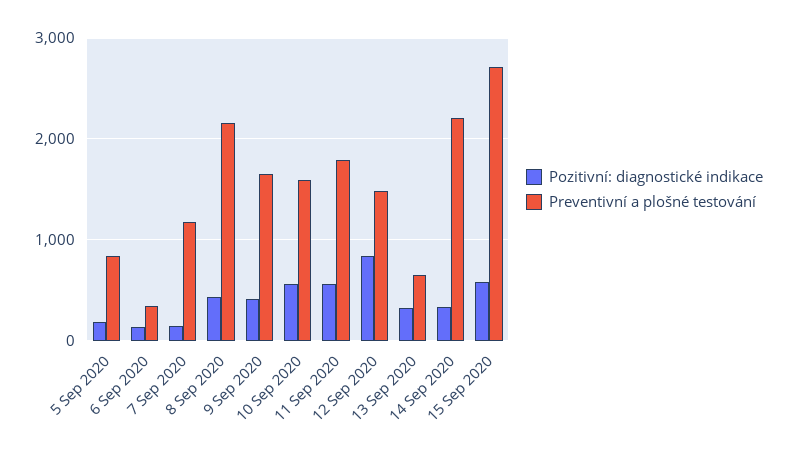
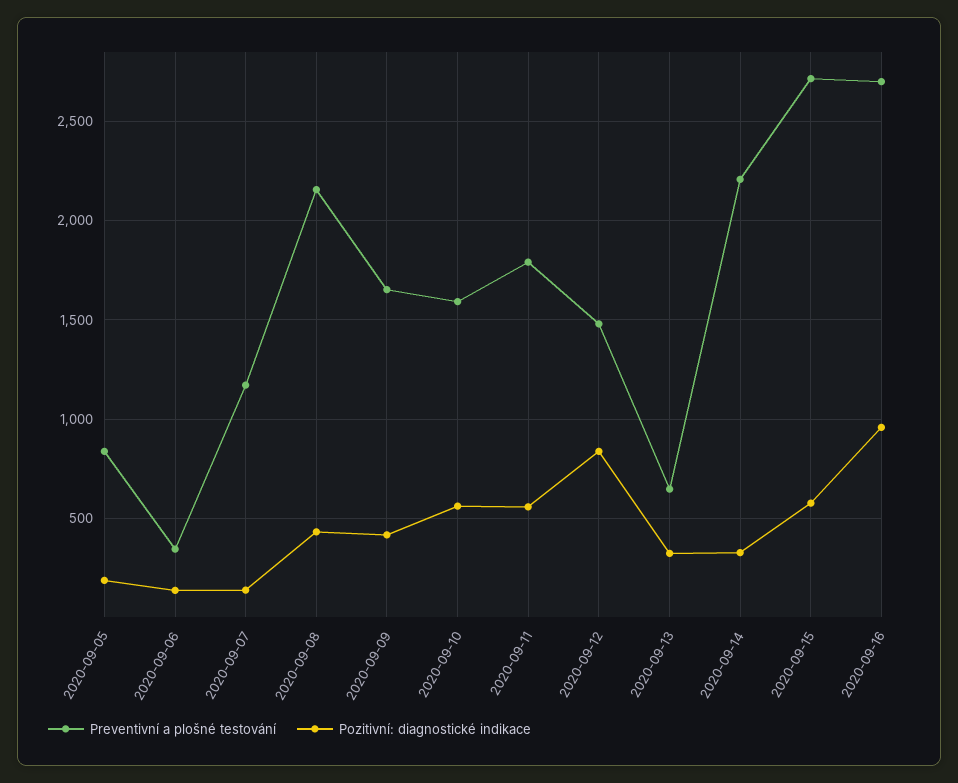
Preventivní a plošné testování, 2020-09-16: none -> 2700
Pozitivní: diagnostické indikace, 2020-09-16: none -> 950

